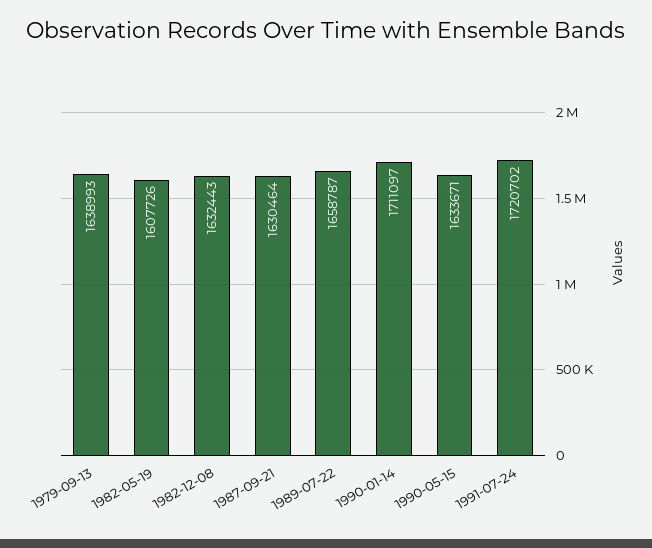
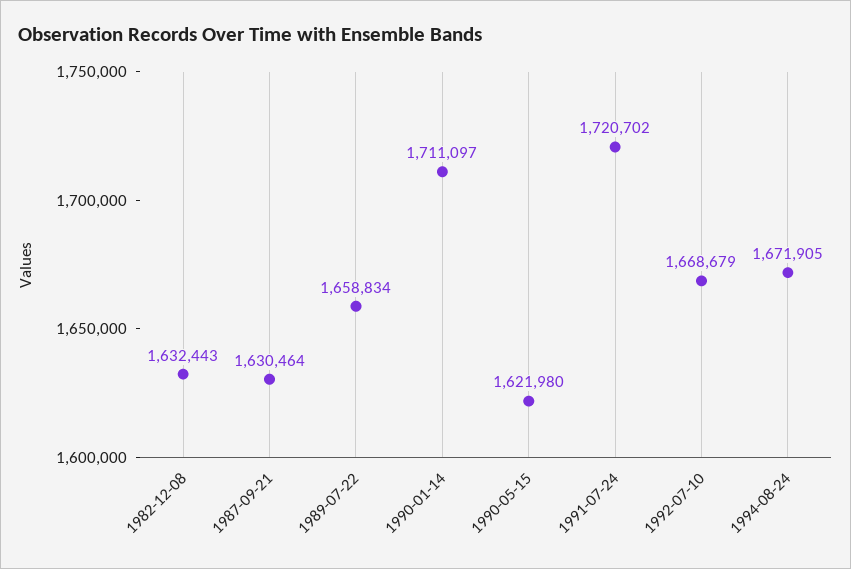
1979-09-13: 1638993 -> none
1982-05-19: 1607726 -> none
1989-07-22: 1658787 -> 1658834
1990-05-15: 1633671 -> 1621980
1992-07-10: none -> 1668679
1994-08-24: none -> 1671905

